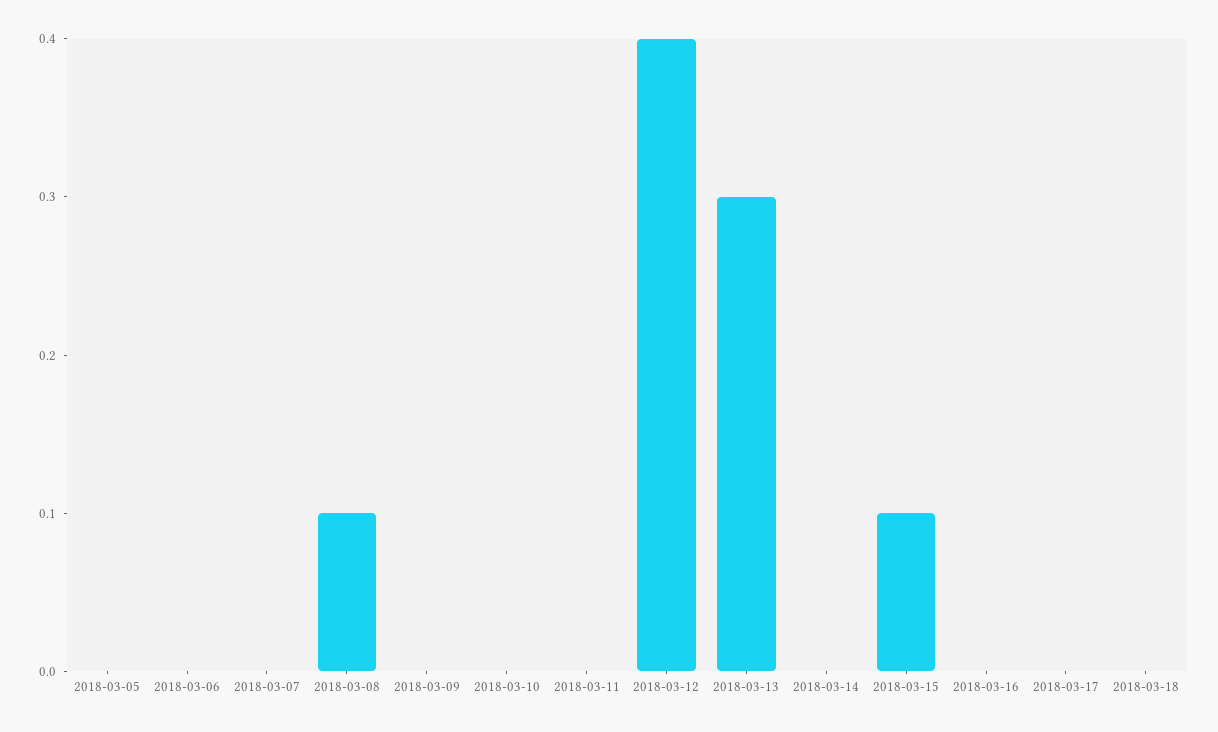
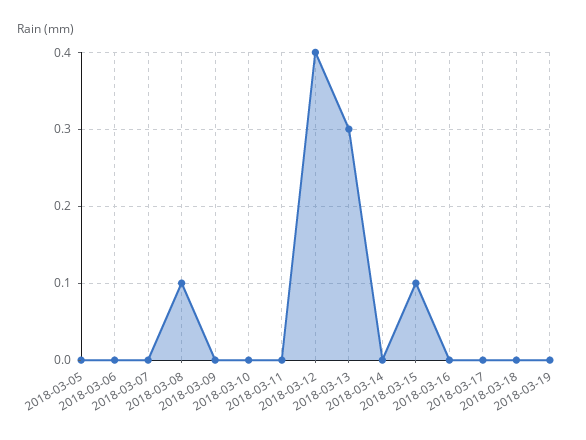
2018-03-19: none -> 0

